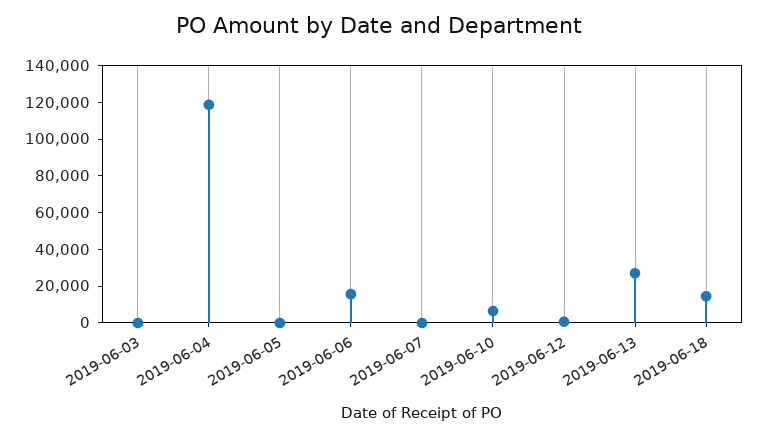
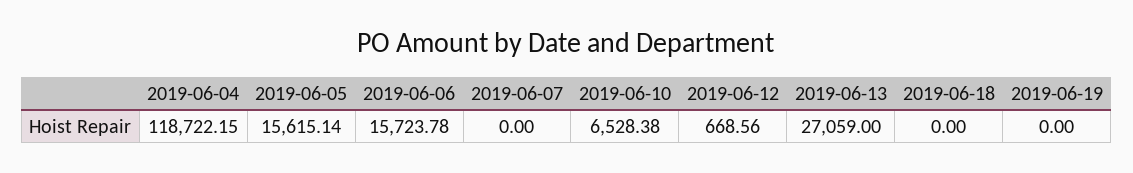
2019-06-03: 0 -> none
2019-06-05: 0 -> 15615.14
2019-06-18: 15000 -> 0
2019-06-19: none -> 0

